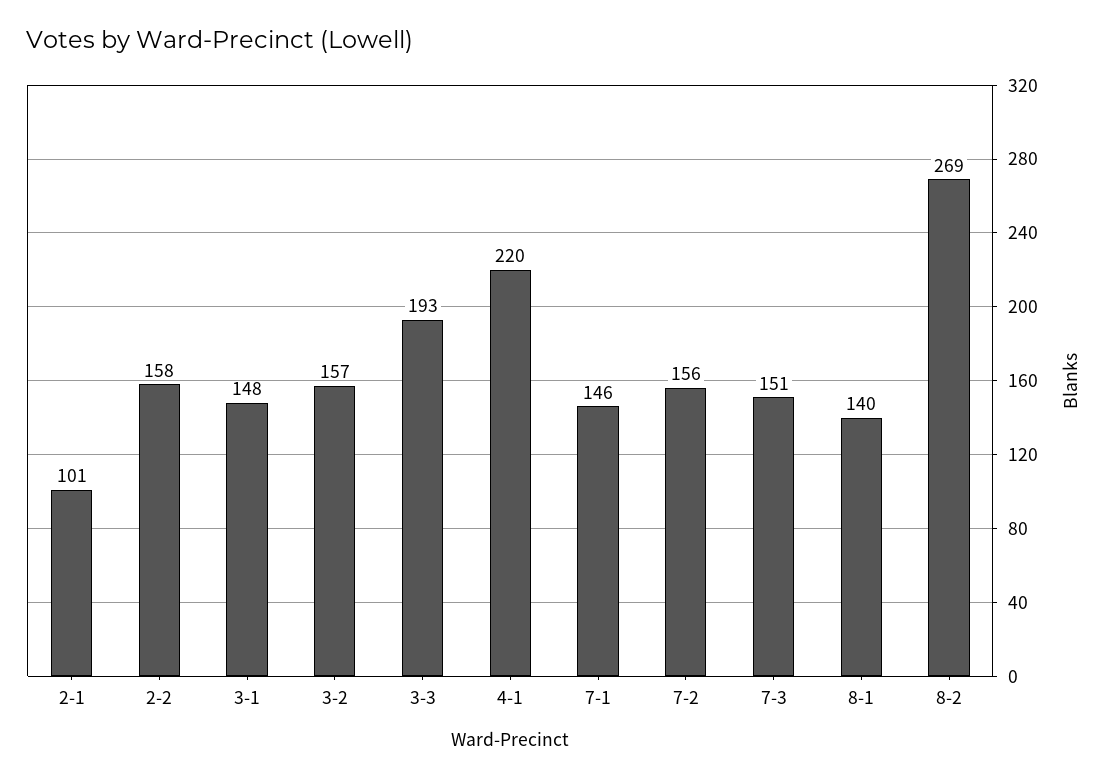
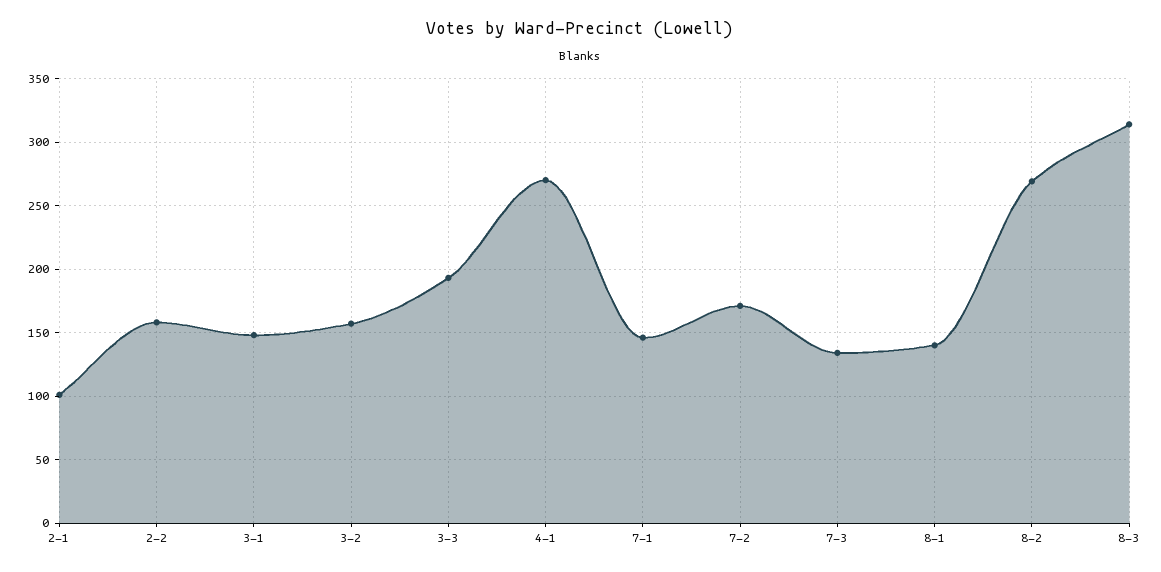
4-1: 220 -> 270
7-2: 156 -> 170
7-3: 151 -> 135
8-3: none -> 315

